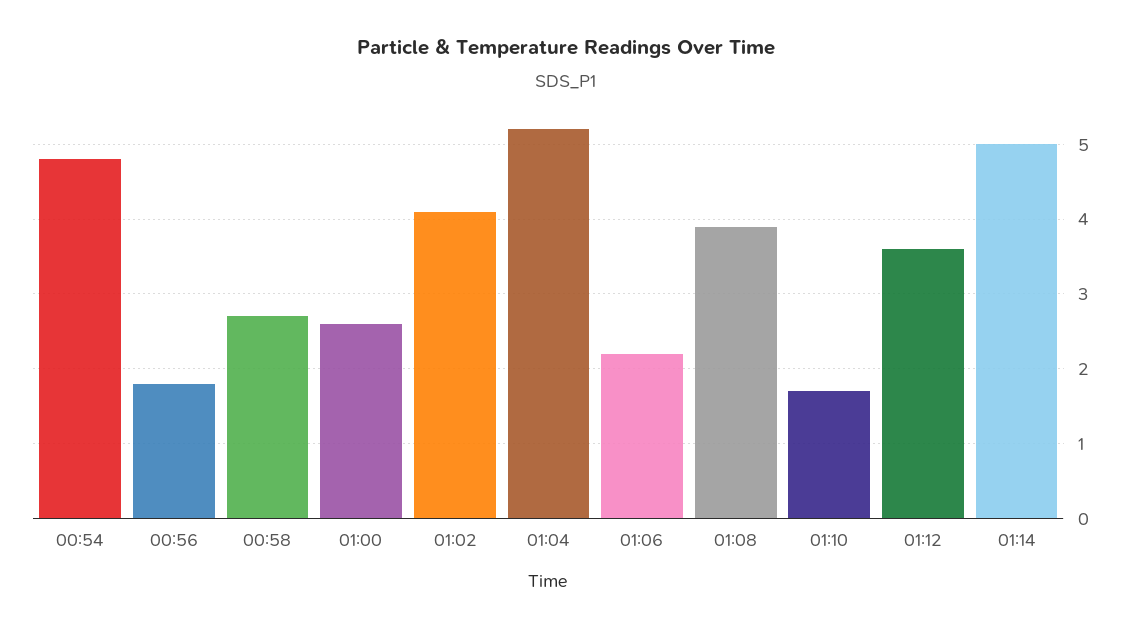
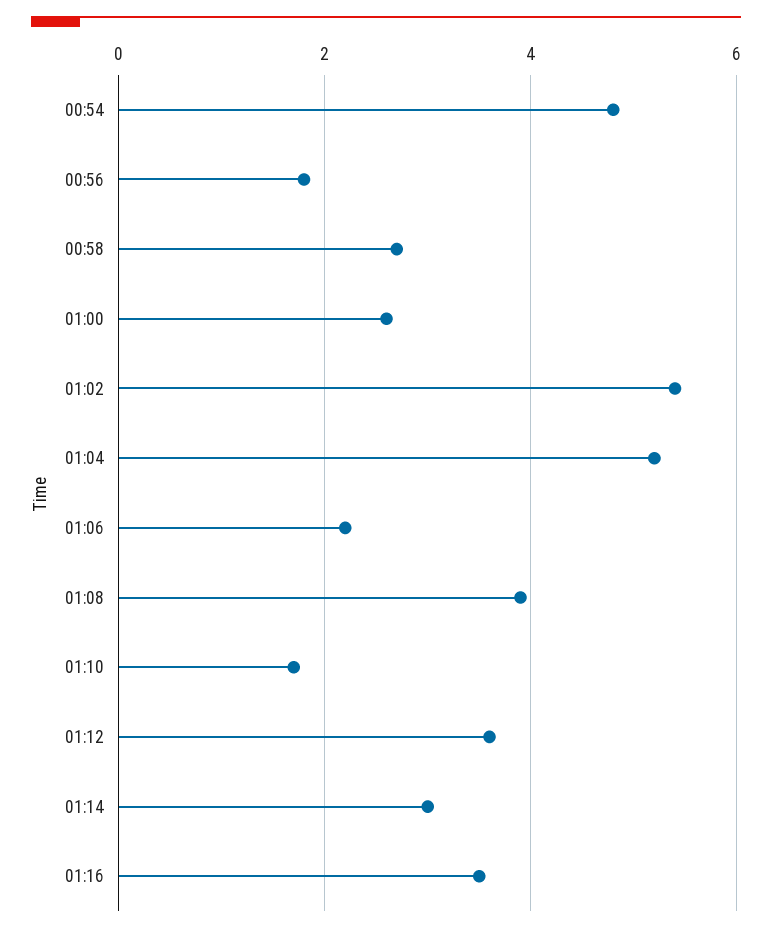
01:02: 4.1 -> 5.5
01:14: 5 -> 3
01:16: none -> 3.5

